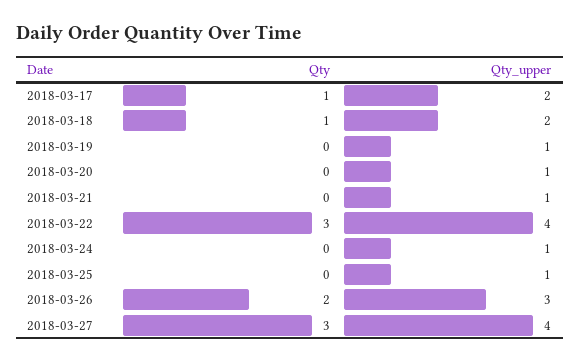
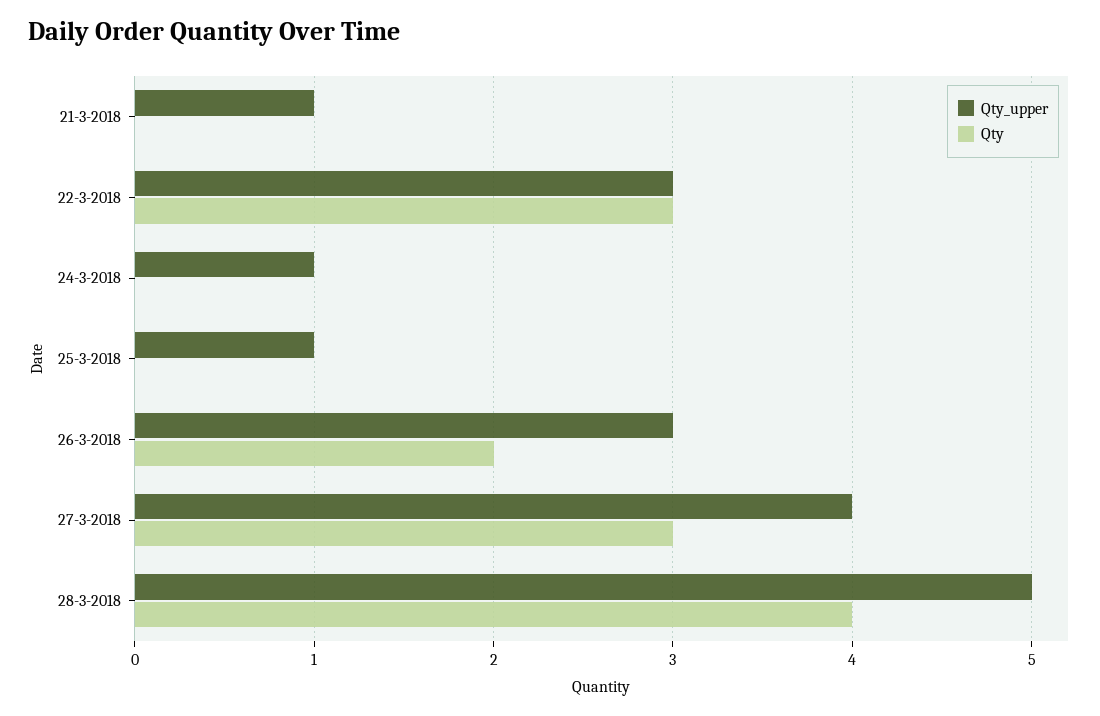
Qty, 2018-03-17: 1 -> none
Qty_upper, 2018-03-17: 2 -> none
Qty, 2018-03-18: 1 -> none
Qty_upper, 2018-03-18: 2 -> none
Qty, 2018-03-19: 0 -> none
Qty_upper, 2018-03-19: 1 -> none
Qty, 2018-03-20: 0 -> none
Qty_upper, 2018-03-20: 1 -> none
Qty_upper, 2018-03-22: 4 -> 3
Qty_upper, 28-3-2018: none -> 5
Qty, 28-3-2018: none -> 4

